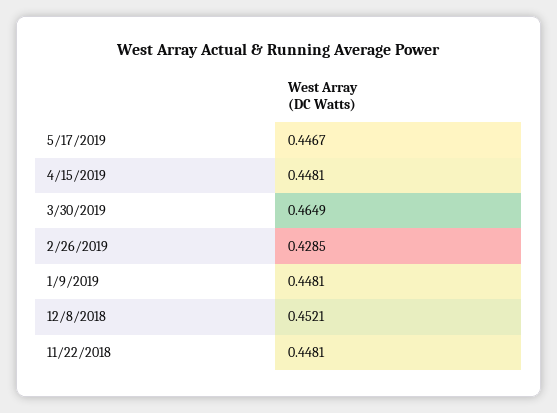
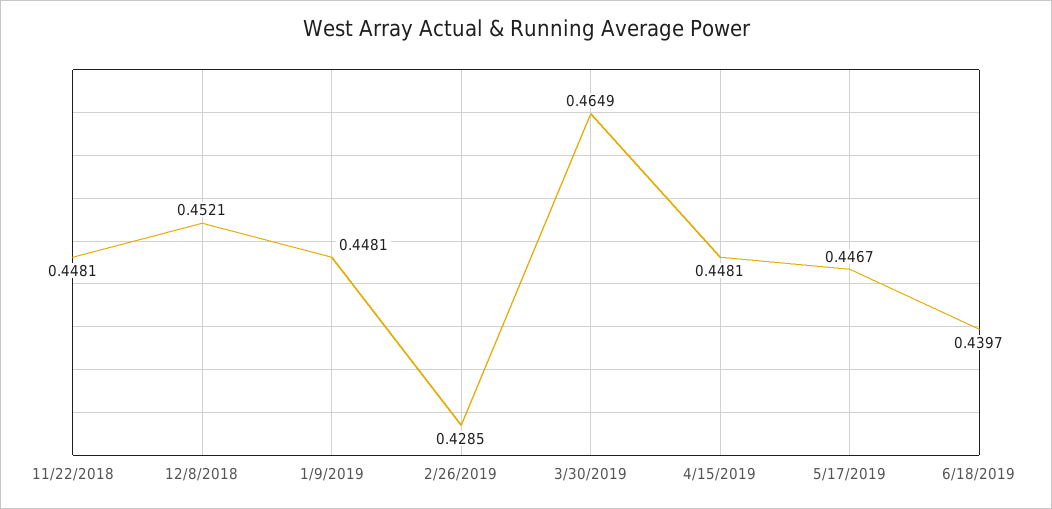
6/18/2019: none -> 0.4397

